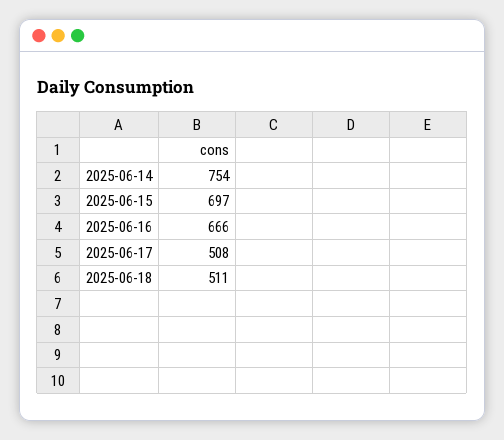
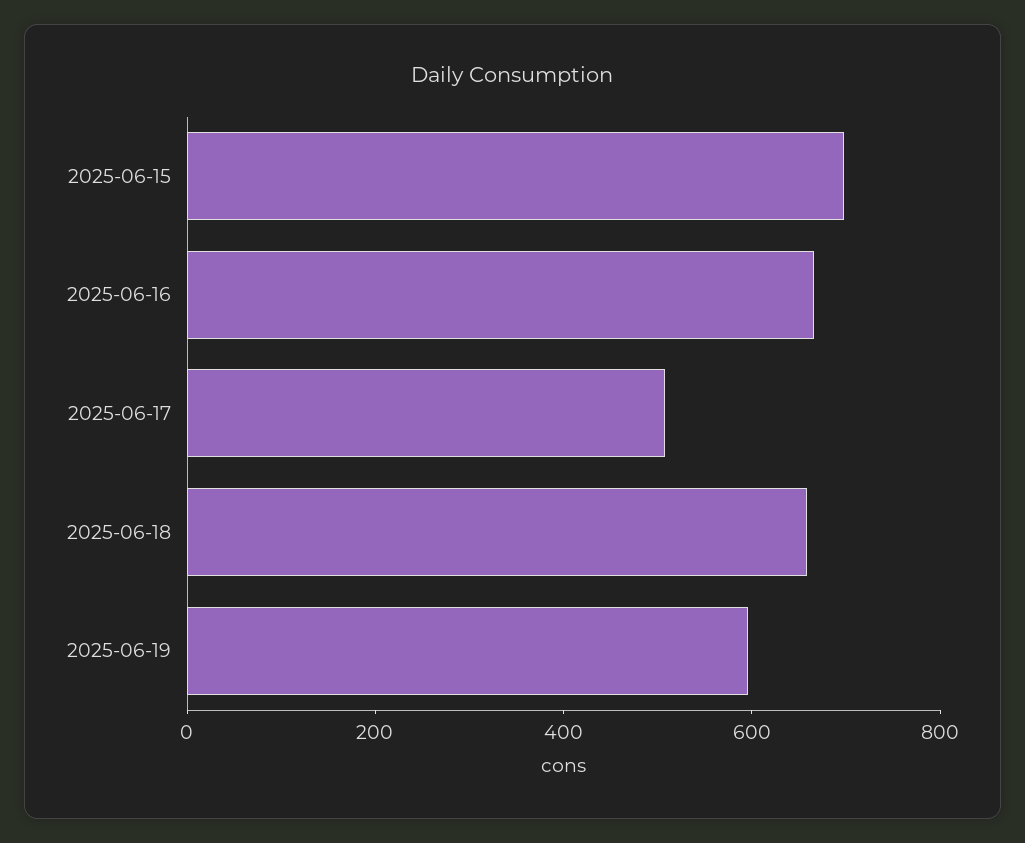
2025-06-14: 754 -> none
2025-06-18: 511 -> 650
2025-06-19: none -> 600

